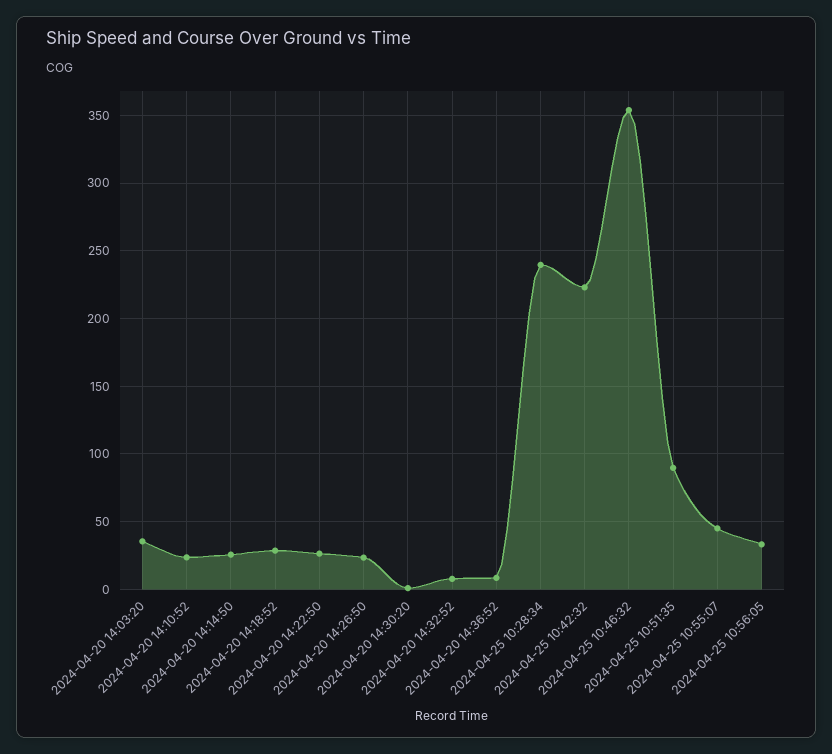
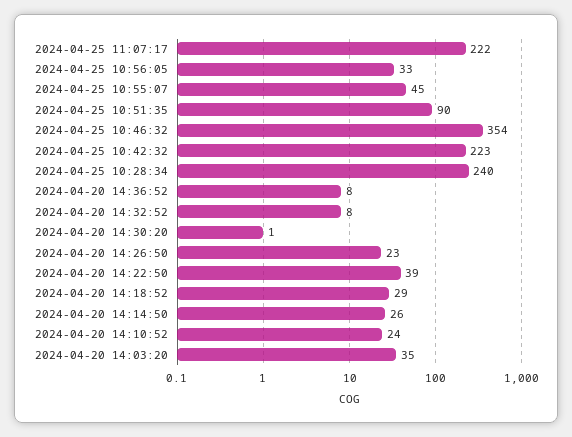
2024-04-20 14:22:50: 25 -> 39
2024-04-25 11:07:17: none -> 222

